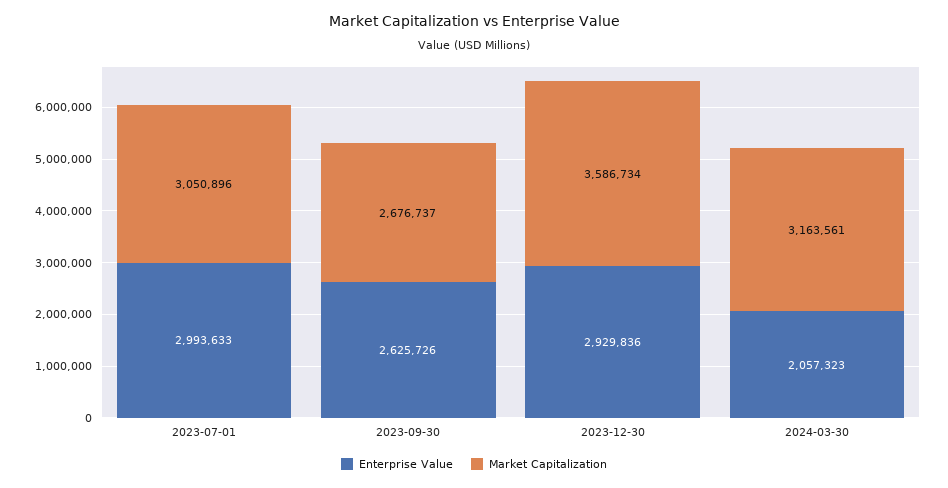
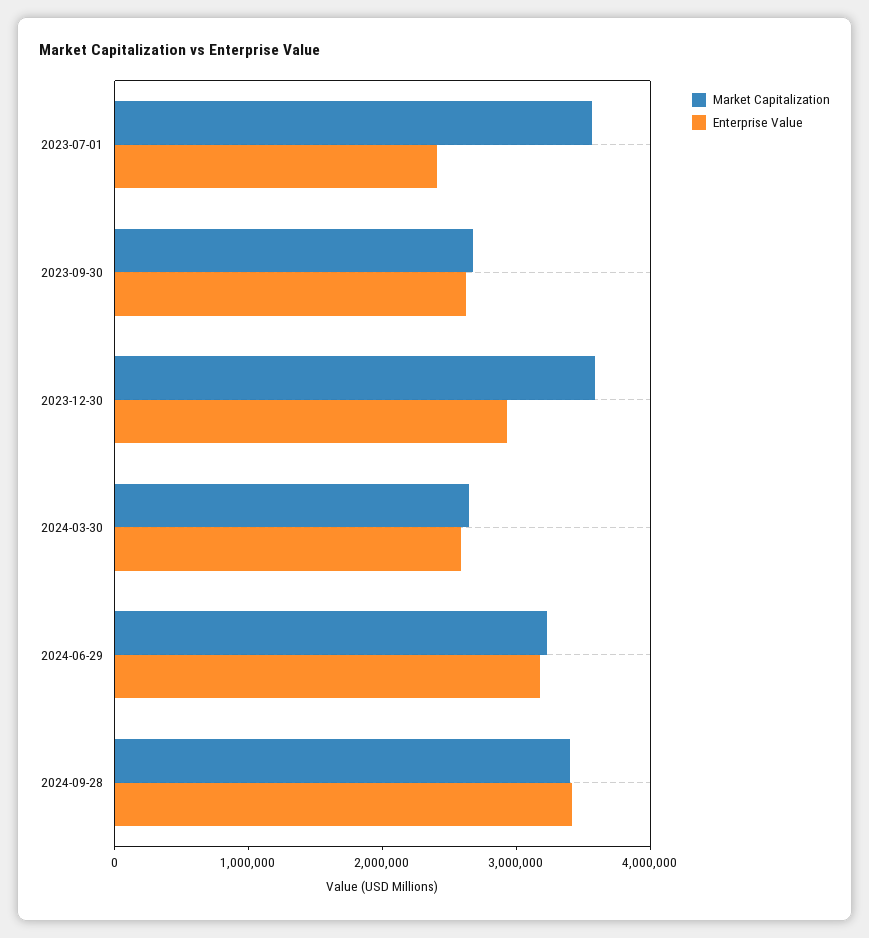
Enterprise Value, 2023-07-01: 2993633 -> 2400000
Market Capitalization, 2023-07-01: 3050896 -> 3600000
Enterprise Value, 2024-03-30: 2057323 -> 2600000
Market Capitalization, 2024-03-30: 3163561 -> 2600000
Market Capitalization, 2024-06-29: none -> 3200000
Enterprise Value, 2024-06-29: none -> 3200000
Market Capitalization, 2024-09-28: none -> 3400000
Enterprise Value, 2024-09-28: none -> 3400000

